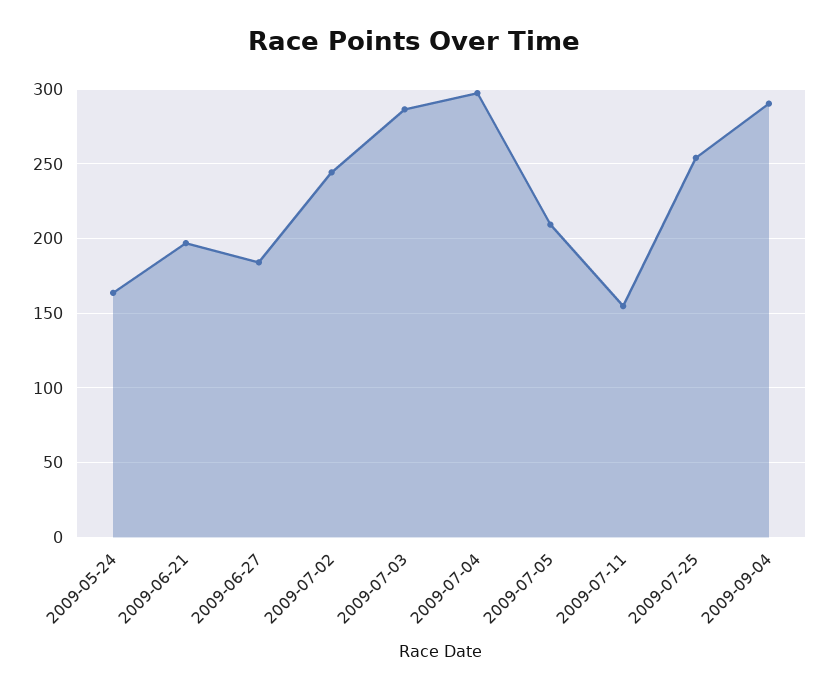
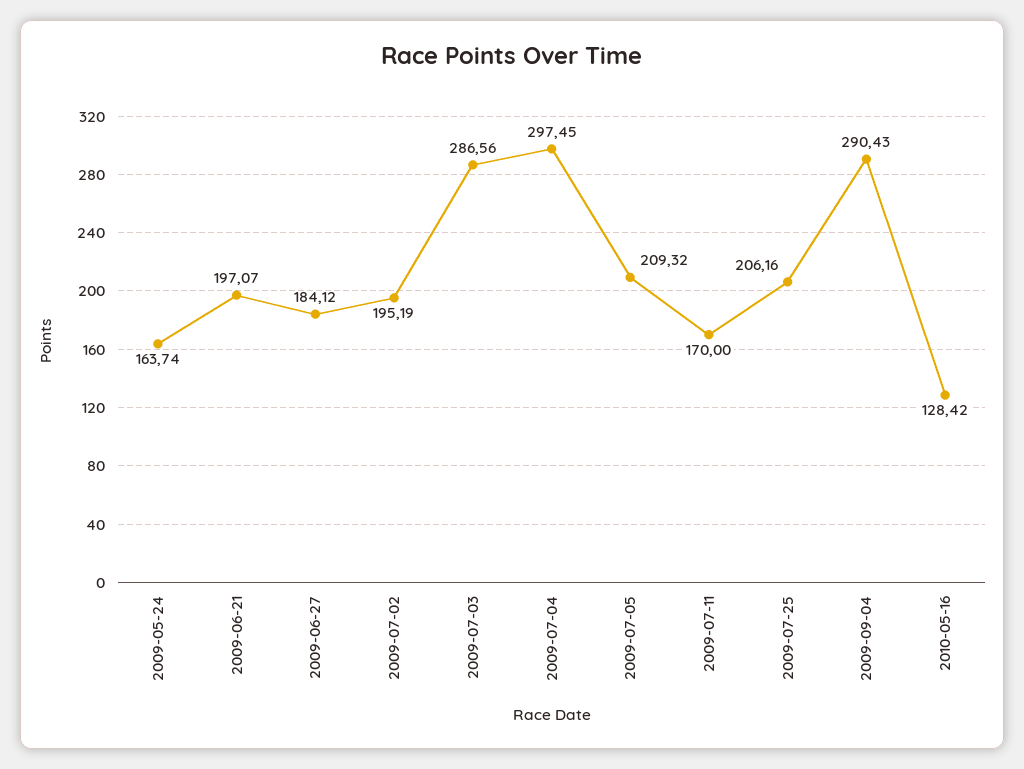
2009-07-02: 245 -> 195.19
2009-07-11: 155 -> 170
2009-07-25: 255 -> 206.16
2010-05-16: none -> 128.42

